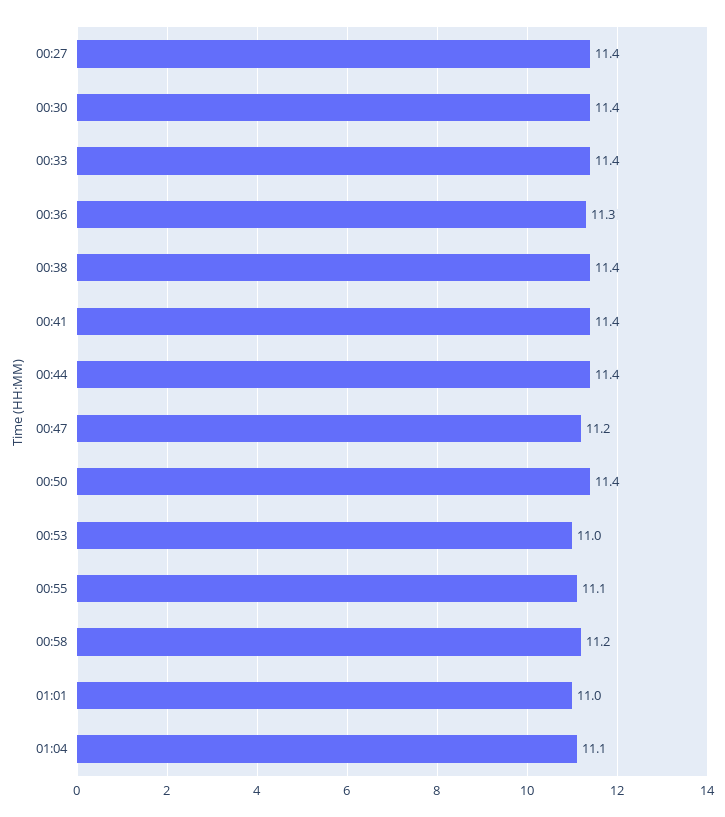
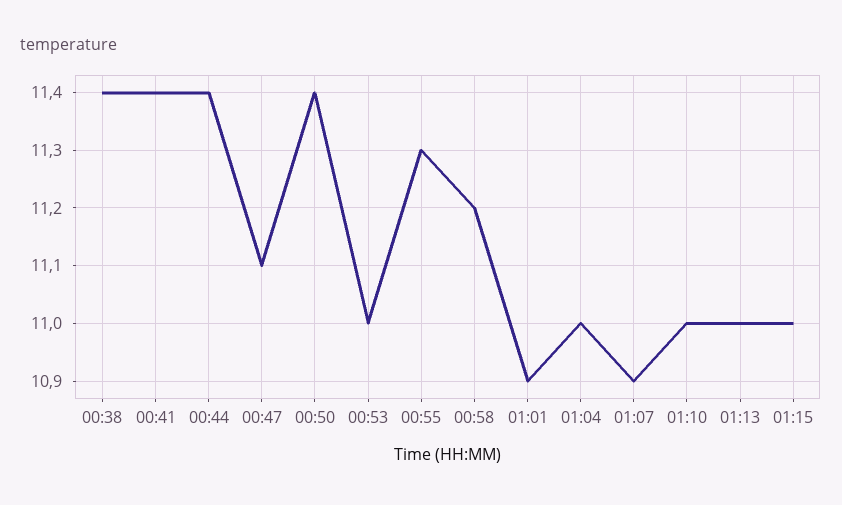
00:27: 11.4 -> none
00:30: 11.4 -> none
00:33: 11.4 -> none
00:36: 11.3 -> none
00:47: 11.2 -> 11.1
00:55: 11.1 -> 11.3
01:01: 11 -> 10.9
01:04: 11.1 -> 11
01:07: none -> 10.9
01:10: none -> 11
01:13: none -> 11
01:15: none -> 11

